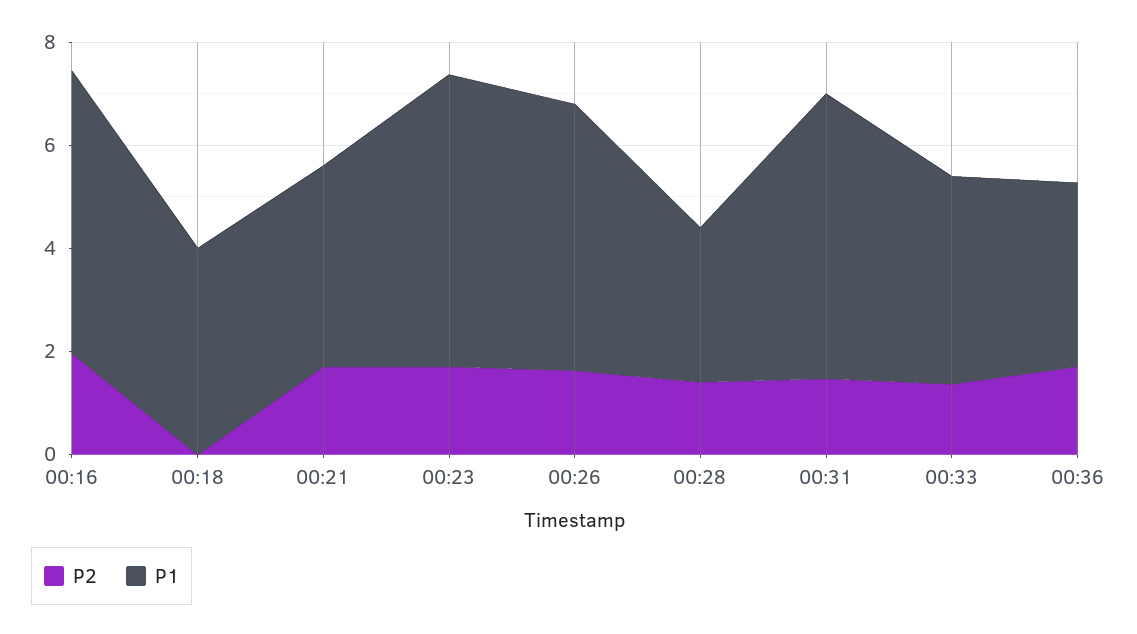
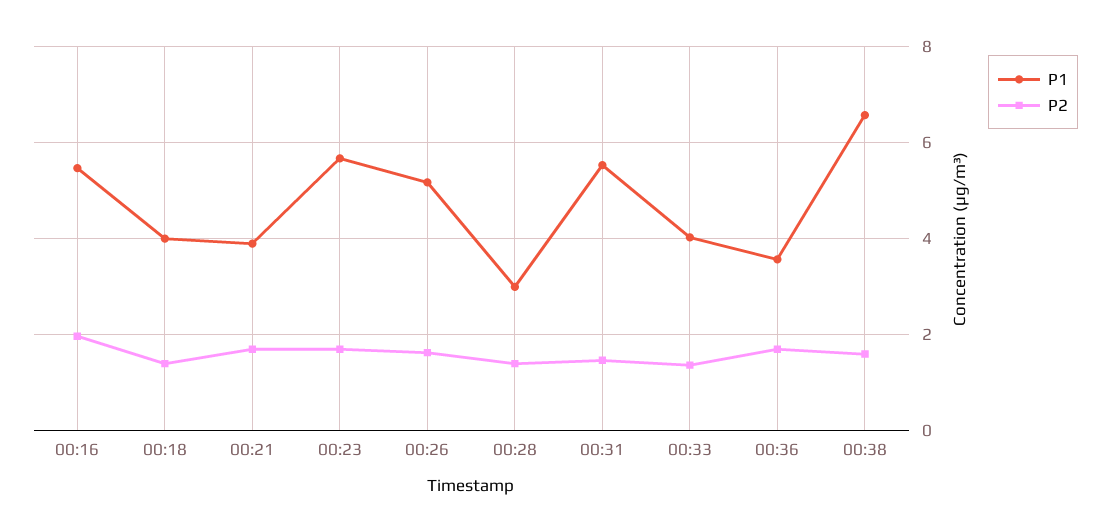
P2, 00:18: 0 -> 1.4
P1, 00:38: none -> 6.6
P2, 00:38: none -> 1.6

